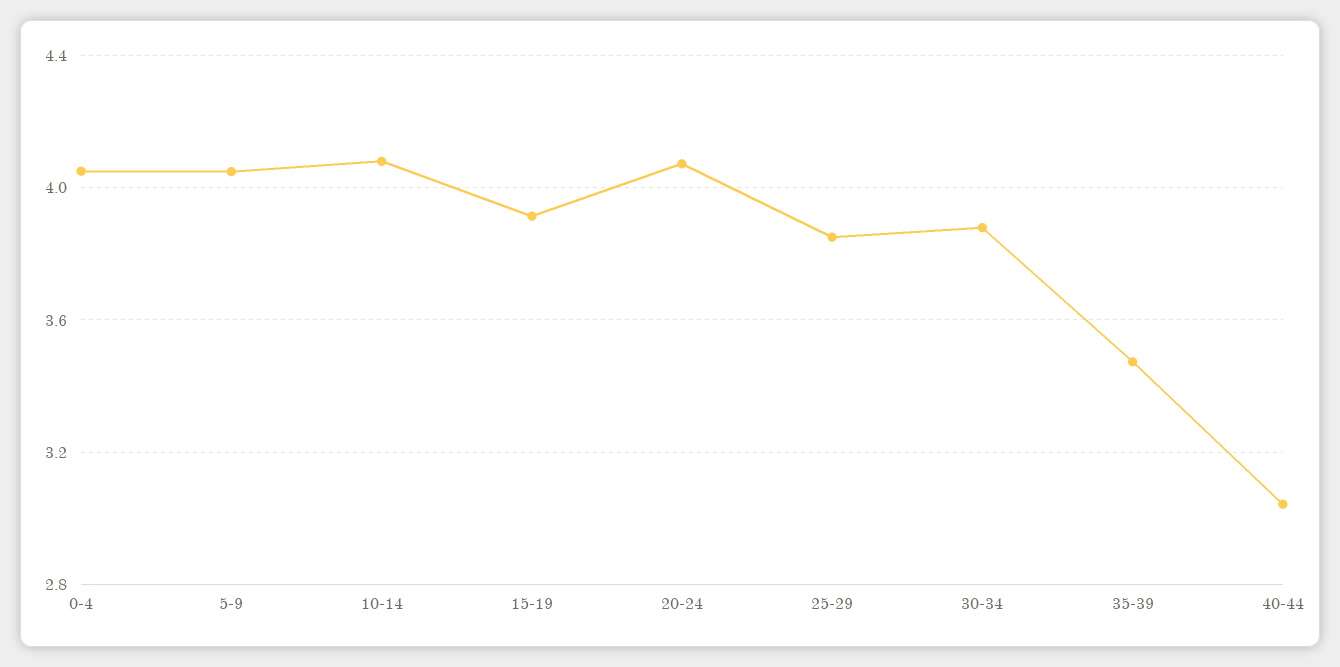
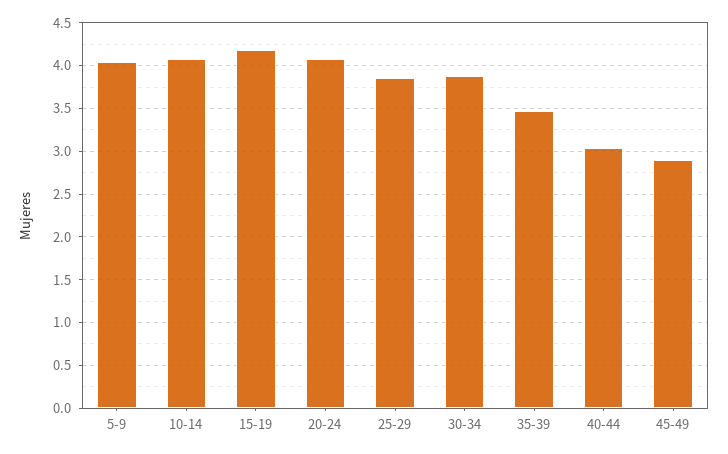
0-4: 4.05 -> none
15-19: 3.9 -> 4.2
45-49: none -> 2.9

